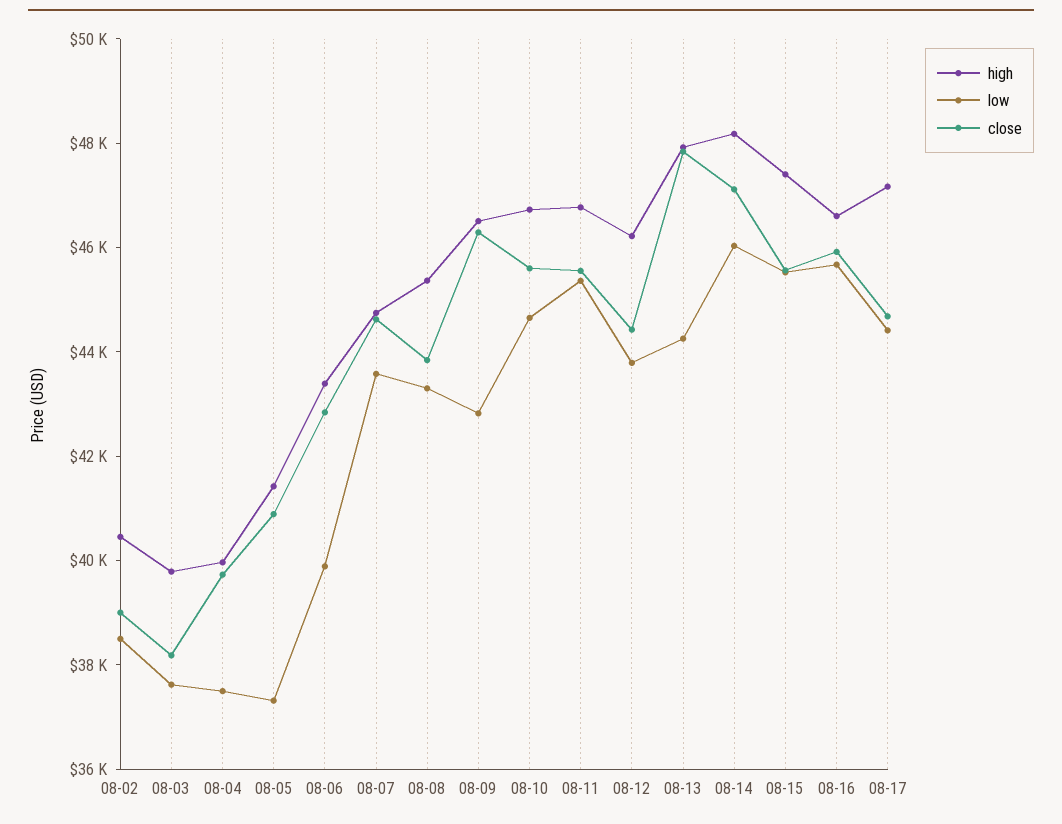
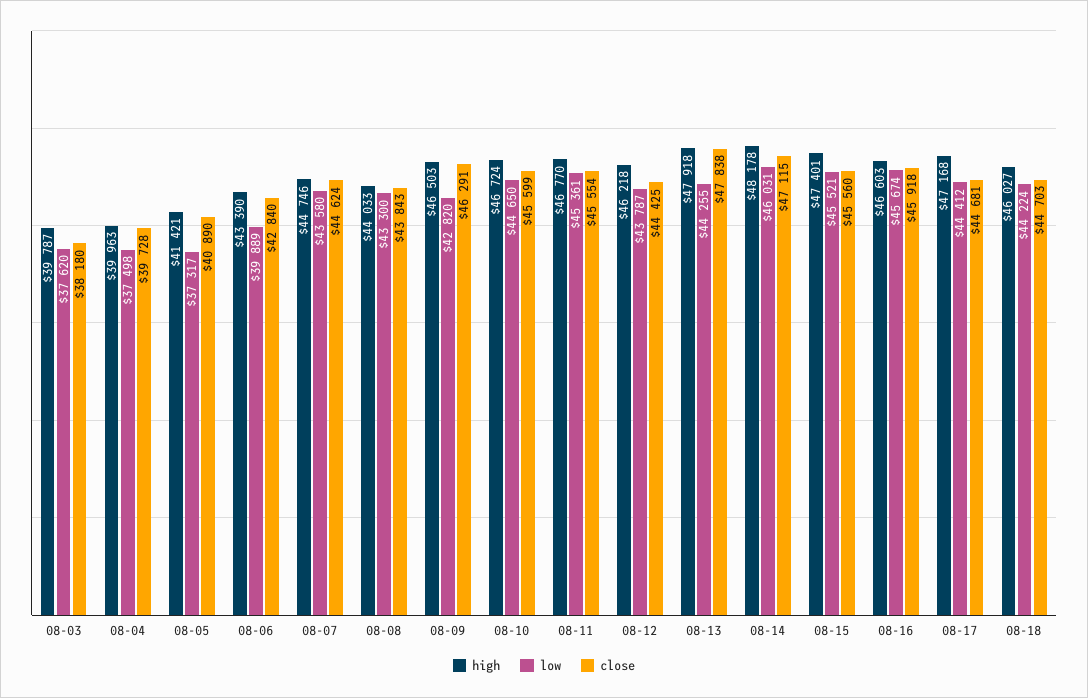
high, 08-02: 40500 -> none
low, 08-02: 38500 -> none
close, 08-02: 39000 -> none
high, 08-08: 45500 -> 44033
high, 08-18: none -> 46027
low, 08-18: none -> 44224
close, 08-18: none -> 44703

